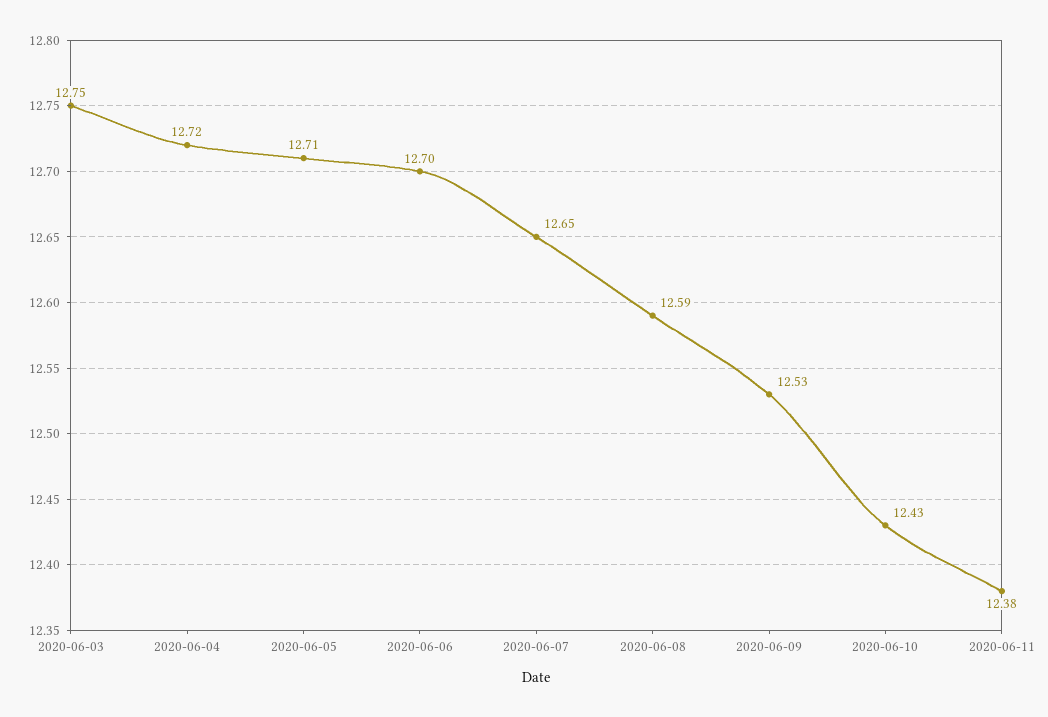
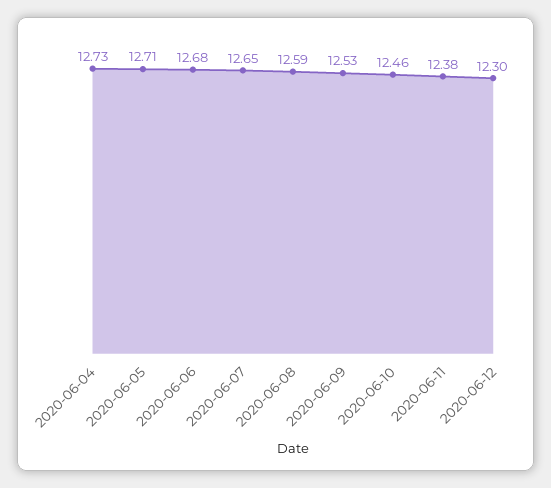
2020-06-03: 12.75 -> none
2020-06-04: 12.72 -> 12.73
2020-06-06: 12.7 -> 12.68
2020-06-10: 12.43 -> 12.46
2020-06-12: none -> 12.3

